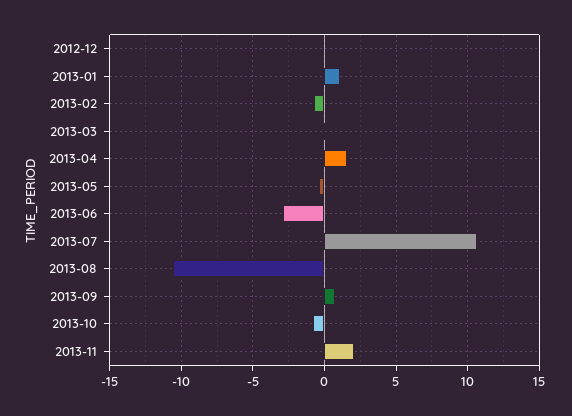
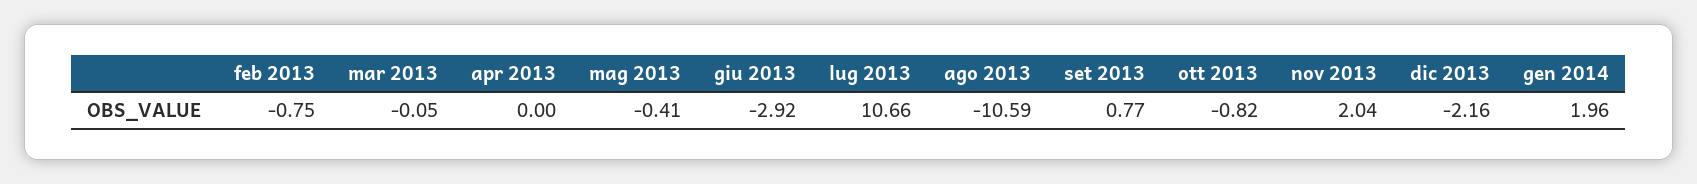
2012-12: 0 -> none
2013-01: 1 -> none
2013-04: 1.5 -> 0
dic 2013: none -> -2.16
gen 2014: none -> 1.96

